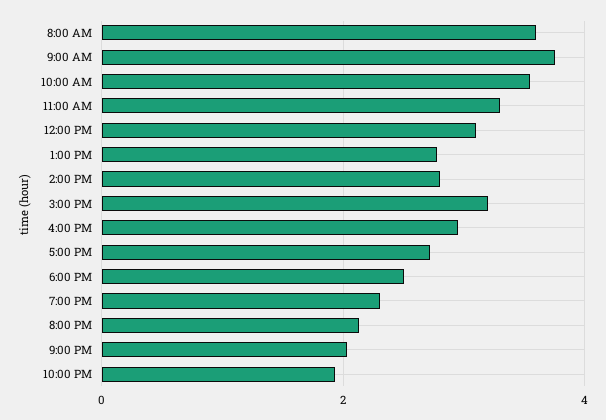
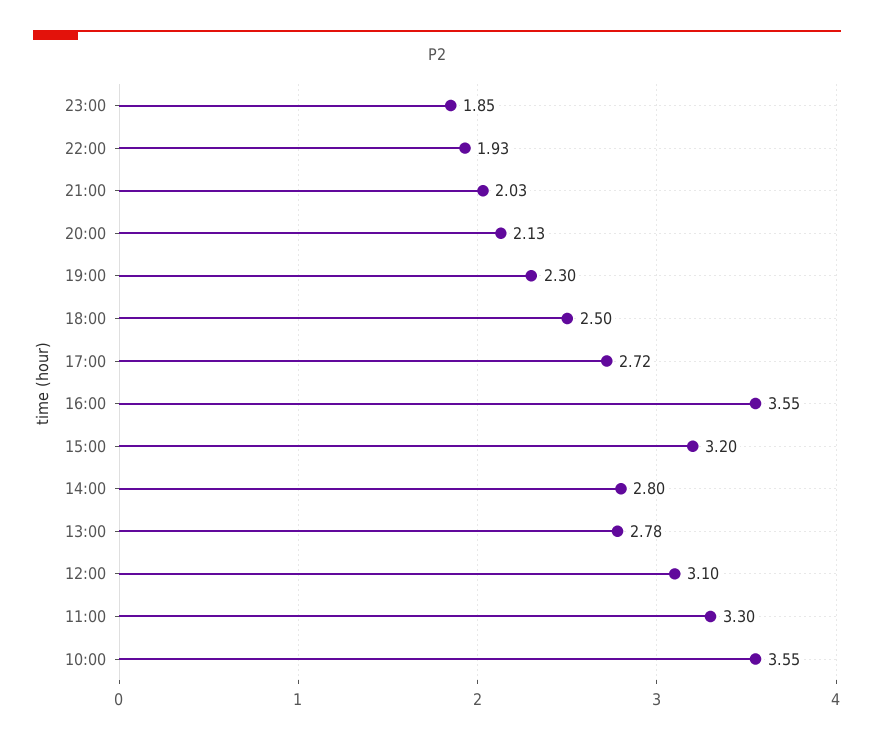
8:00 AM: 3.6 -> none
9:00 AM: 3.8 -> none
4:00 PM: 3 -> 3.55
23:00: none -> 1.85

